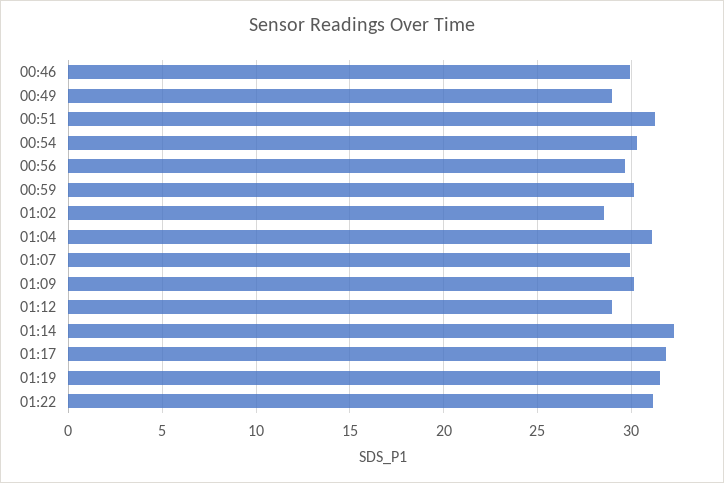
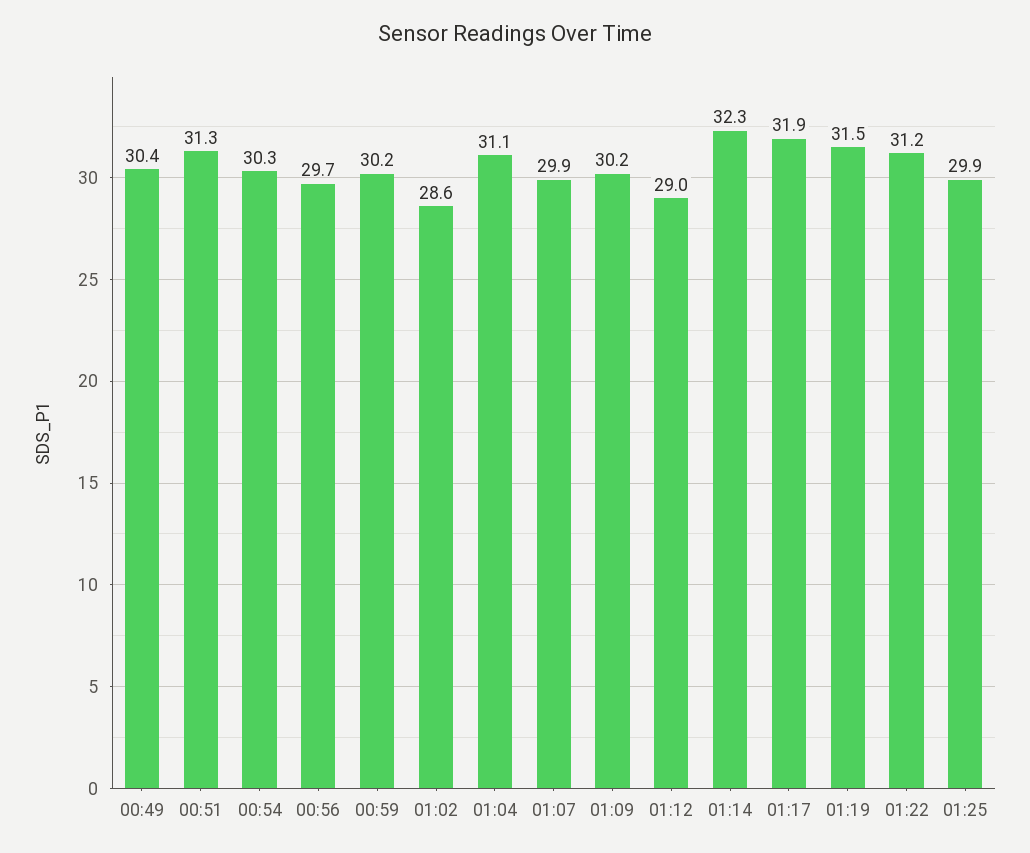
00:46: 30 -> none
00:49: 29 -> 30.4
01:25: none -> 29.9

